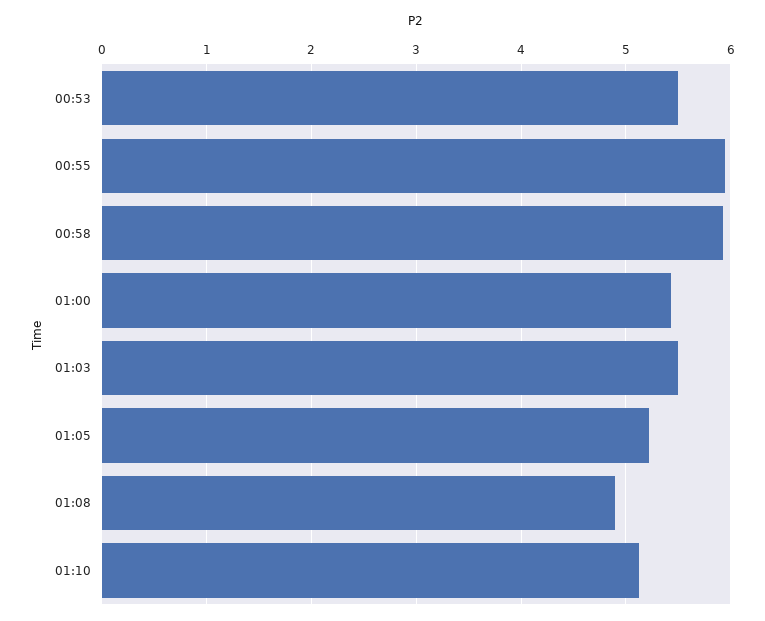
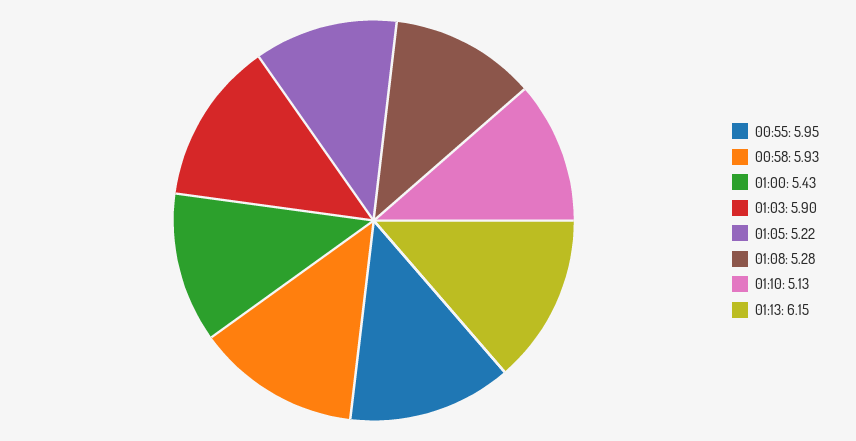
00:53: 5.5 -> none
01:03: 5.5 -> 5.9
01:08: 4.9 -> 5.28
01:13: none -> 6.15

